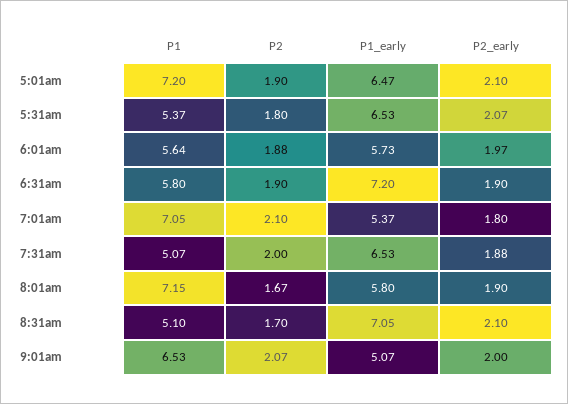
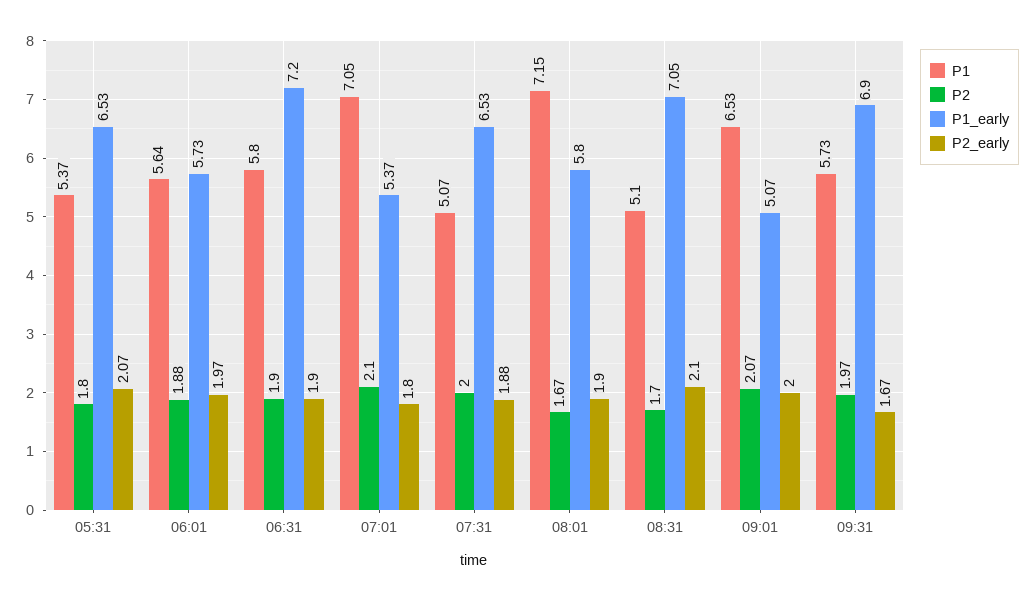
P1, 5:01am: 7.2 -> none
P2, 5:01am: 1.9 -> none
P1_early, 5:01am: 6.47 -> none
P2_early, 5:01am: 2.1 -> none
P1, 09:31: none -> 5.73
P2, 09:31: none -> 1.97
P1_early, 09:31: none -> 6.9
P2_early, 09:31: none -> 1.67

